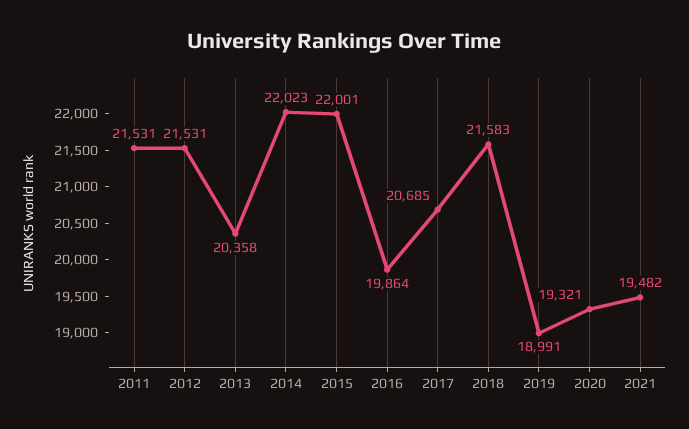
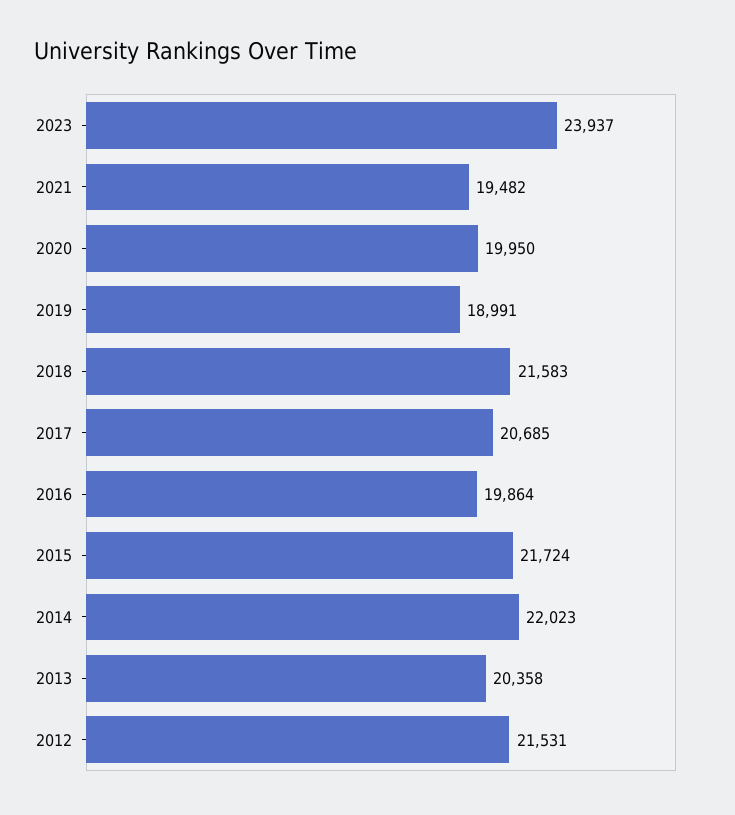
2011: 21531 -> none
2015: 22001 -> 21724
2020: 19321 -> 19950
2023: none -> 23937

